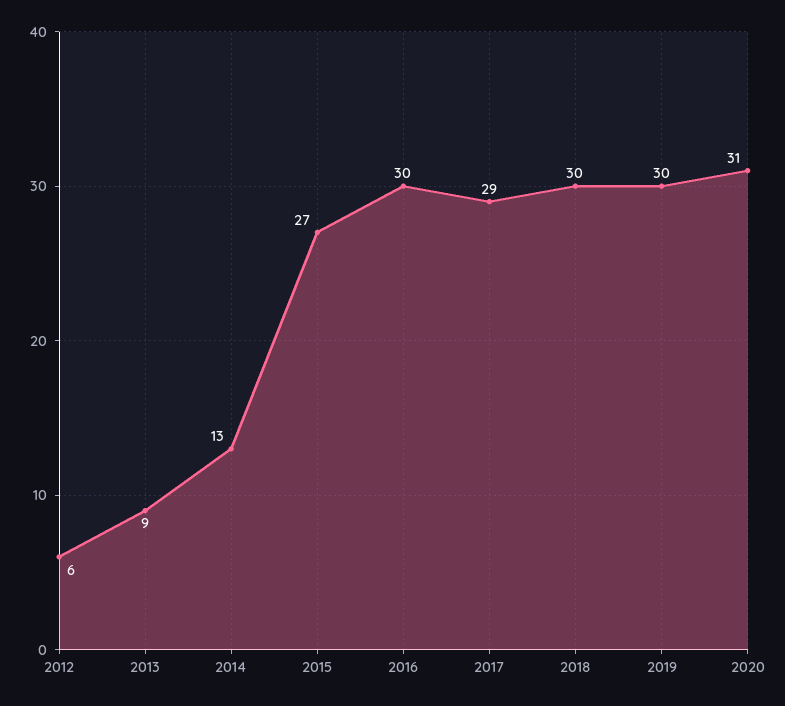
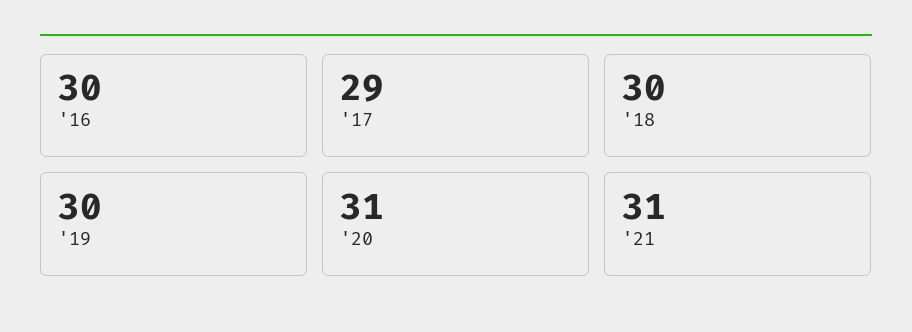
2012: 6 -> none
2013: 9 -> none
2014: 13 -> none
2015: 27 -> none
'21: none -> 31

